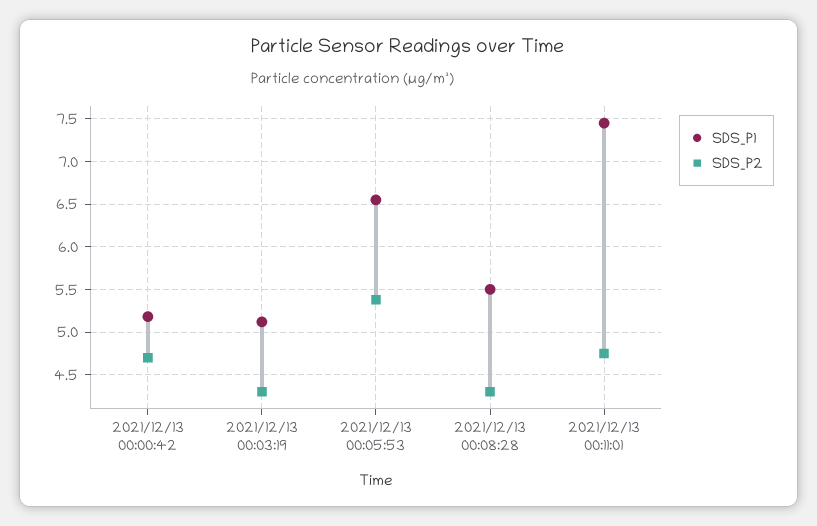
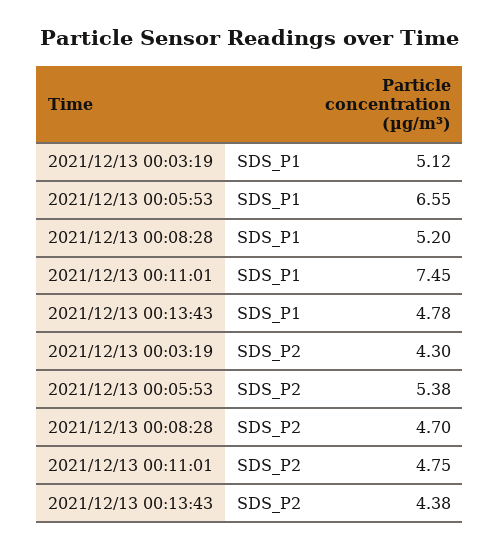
SDS_P1, 2021/12/13 00:00:42: 5.2 -> none
SDS_P2, 2021/12/13 00:00:42: 4.7 -> none
SDS_P1, 2021/12/13 00:08:28: 5.5 -> 5.2
SDS_P2, 2021/12/13 00:08:28: 4.3 -> 4.7
SDS_P1, 2021/12/13 00:13:43: none -> 4.78
SDS_P2, 2021/12/13 00:13:43: none -> 4.38

